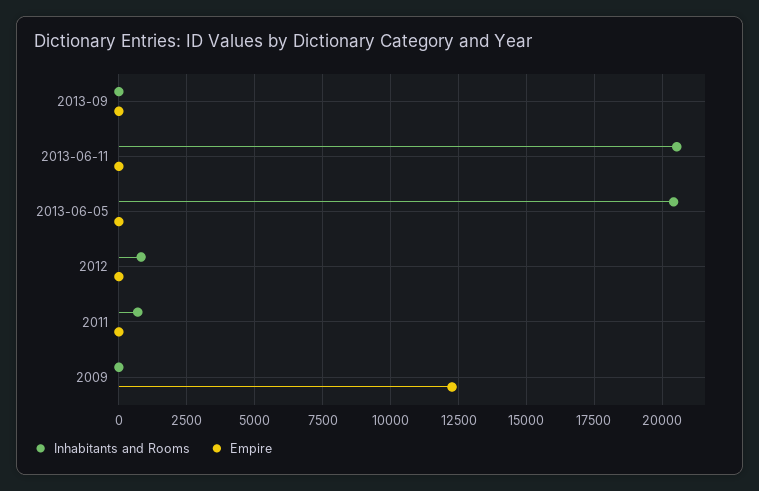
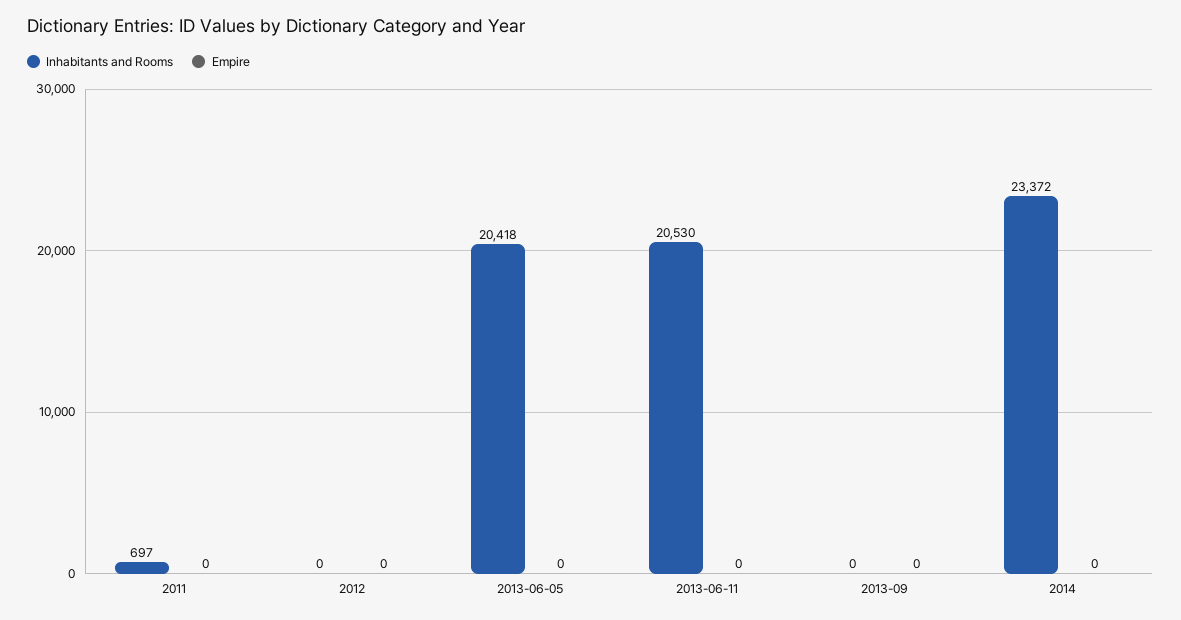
Inhabitants and Rooms, 2012: 750 -> 0
Inhabitants and Rooms, 2009: 0 -> none
Empire, 2009: 12250 -> none
Inhabitants and Rooms, 2014: none -> 23372
Empire, 2014: none -> 0

